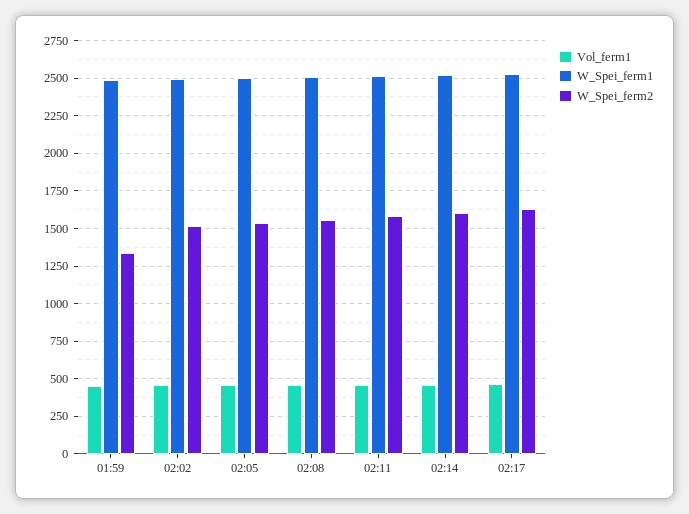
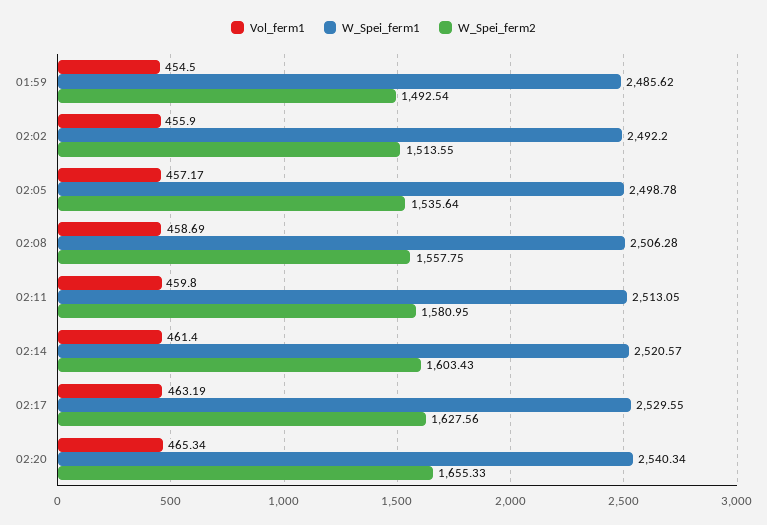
W_Spei_ferm2, 01:59: 1350 -> 1492.54
Vol_ferm1, 02:20: none -> 465.34
W_Spei_ferm1, 02:20: none -> 2540.34
W_Spei_ferm2, 02:20: none -> 1655.33

